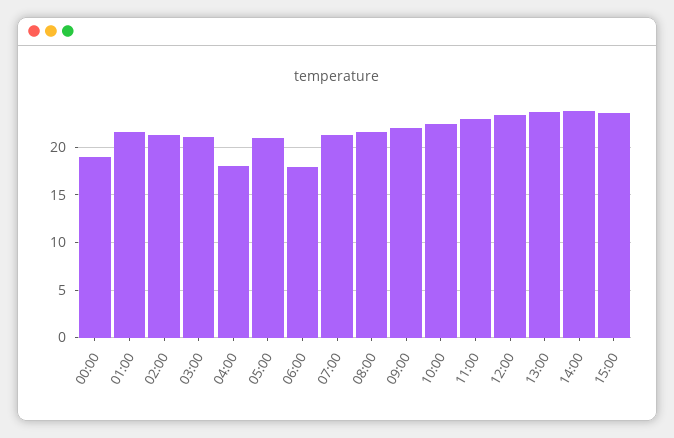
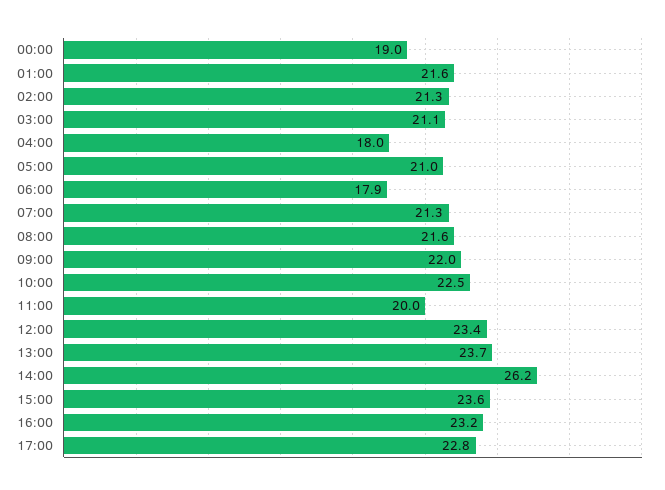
11:00: 23 -> 20
14:00: 24 -> 26.2
16:00: none -> 23.2
17:00: none -> 22.8

